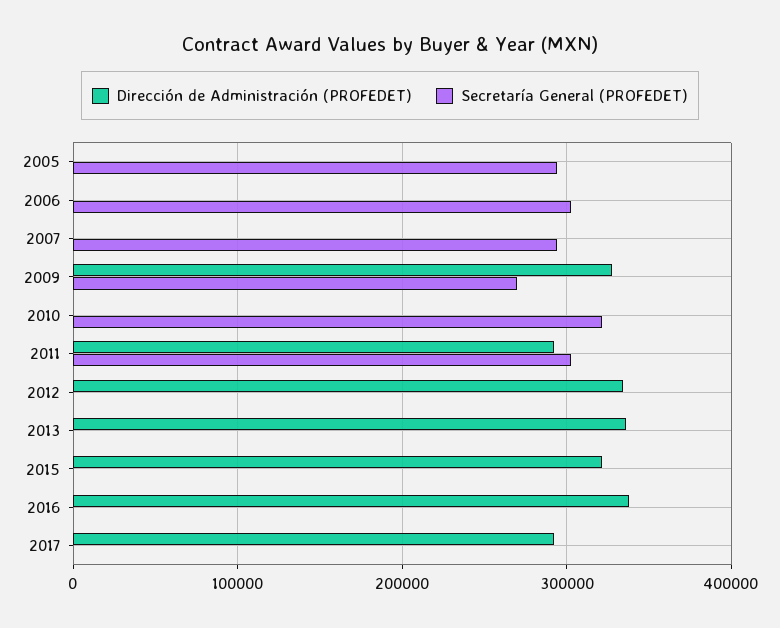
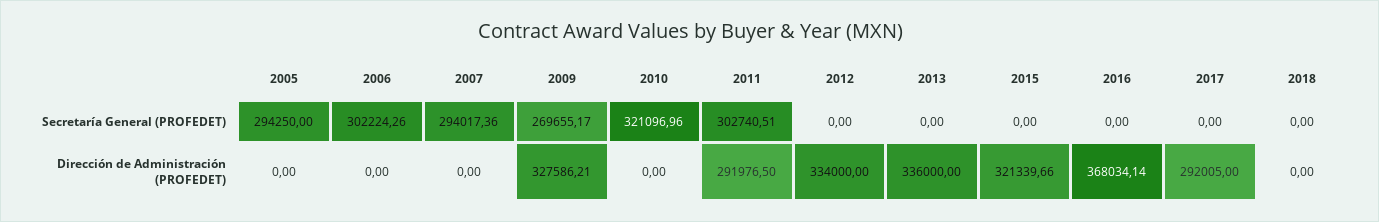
Dirección de Administración (PROFEDET), 2016: 340000 -> 368034.14
Secretaría General (PROFEDET), 2018: none -> 0
Dirección de Administración (PROFEDET), 2018: none -> 0

